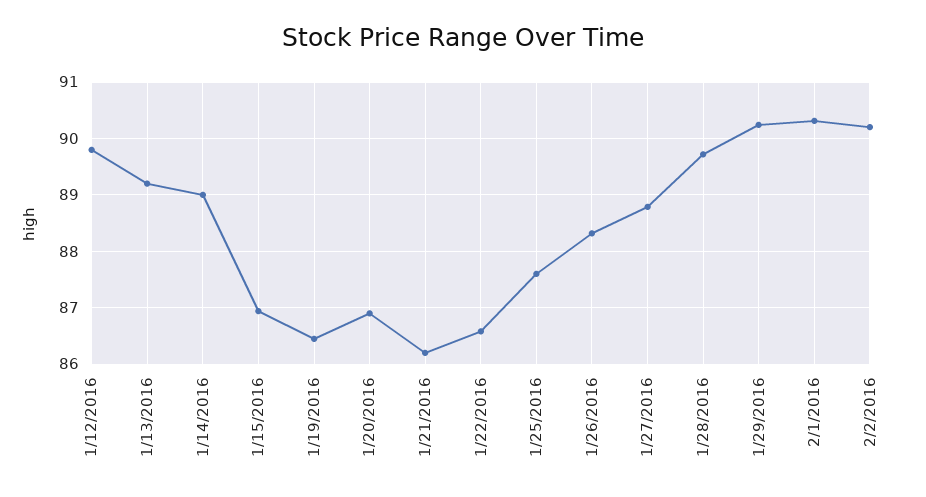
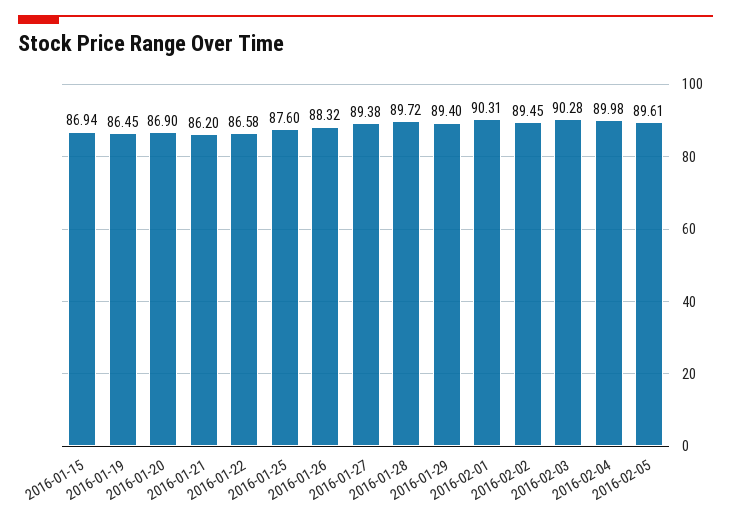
1/12/2016: 89.8 -> none
1/13/2016: 89.2 -> none
1/14/2016: 89 -> none
1/27/2016: 88.8 -> 89.38
1/29/2016: 90.2 -> 89.4
2/2/2016: 90.2 -> 89.45
2016-02-03: none -> 90.28
2016-02-04: none -> 89.98
2016-02-05: none -> 89.61

